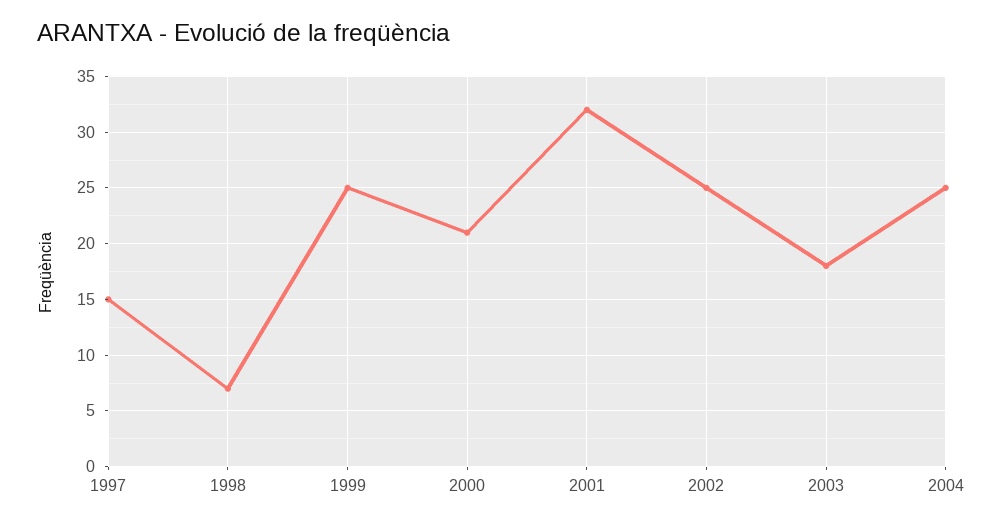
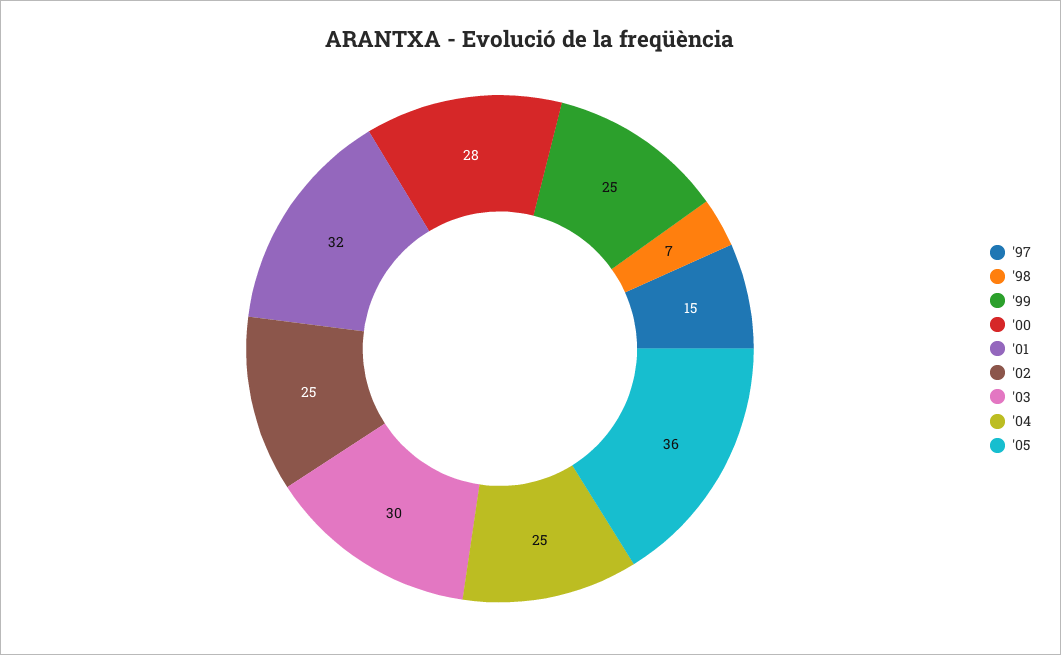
2000: 21 -> 28
2003: 18 -> 30
'05: none -> 36

